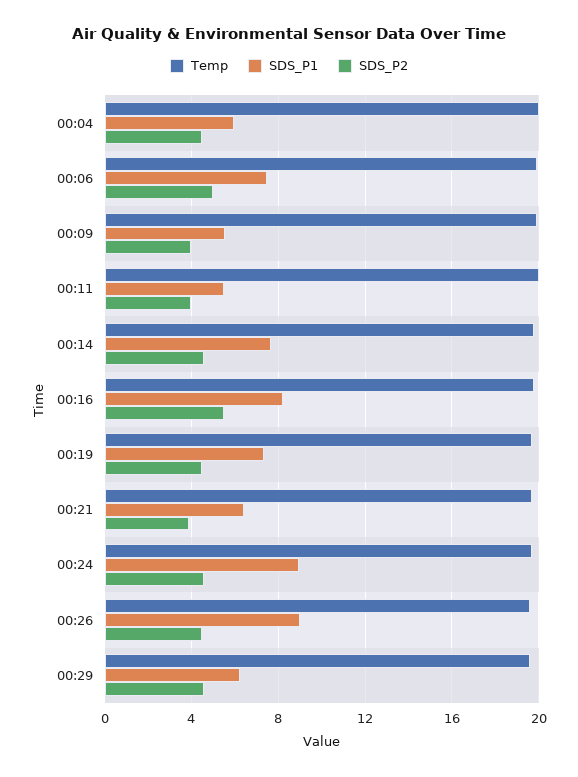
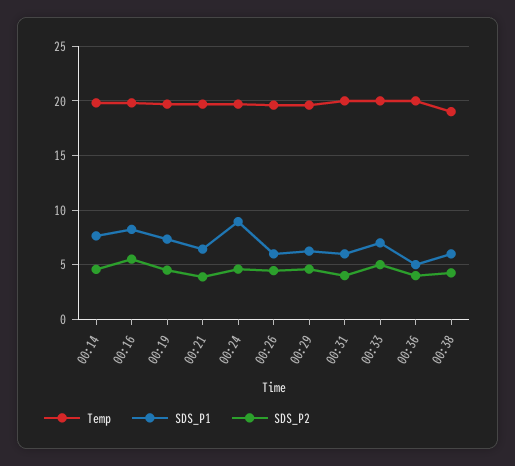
Temp, 00:04: 20 -> none
SDS_P1, 00:04: 6 -> none
SDS_P2, 00:04: 4.5 -> none
Temp, 00:06: 20 -> none
SDS_P1, 00:06: 7.5 -> none
SDS_P2, 00:06: 5 -> none
Temp, 00:09: 20 -> none
SDS_P1, 00:09: 5.5 -> none
SDS_P2, 00:09: 4 -> none
Temp, 00:11: 20 -> none
SDS_P1, 00:11: 5.5 -> none
SDS_P2, 00:11: 4 -> none
SDS_P1, 00:26: 9 -> 6
Temp, 00:31: none -> 20
SDS_P1, 00:31: none -> 6
SDS_P2, 00:31: none -> 4
Temp, 00:33: none -> 20
SDS_P1, 00:33: none -> 7
SDS_P2, 00:33: none -> 5
Temp, 00:36: none -> 20
SDS_P1, 00:36: none -> 5
SDS_P2, 00:36: none -> 4
Temp, 00:38: none -> 19
SDS_P1, 00:38: none -> 6
SDS_P2, 00:38: none -> 4

